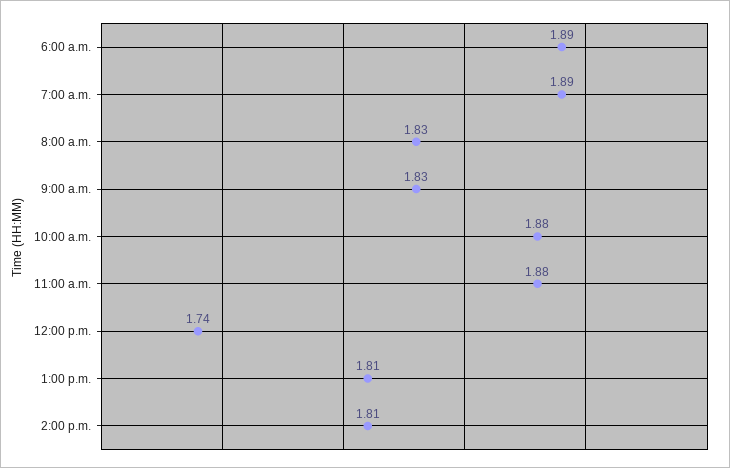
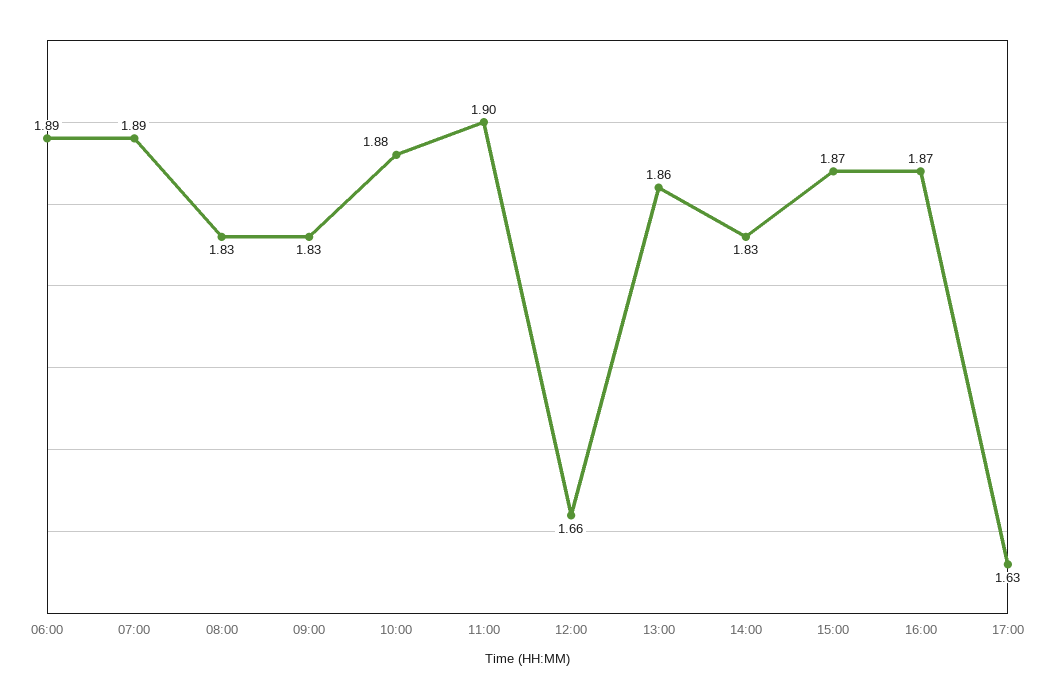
11:00 a.m.: 1.88 -> 1.9
12:00 p.m.: 1.74 -> 1.66
1:00 p.m.: 1.81 -> 1.86
2:00 p.m.: 1.81 -> 1.83
15:00: none -> 1.87
16:00: none -> 1.87
17:00: none -> 1.63

